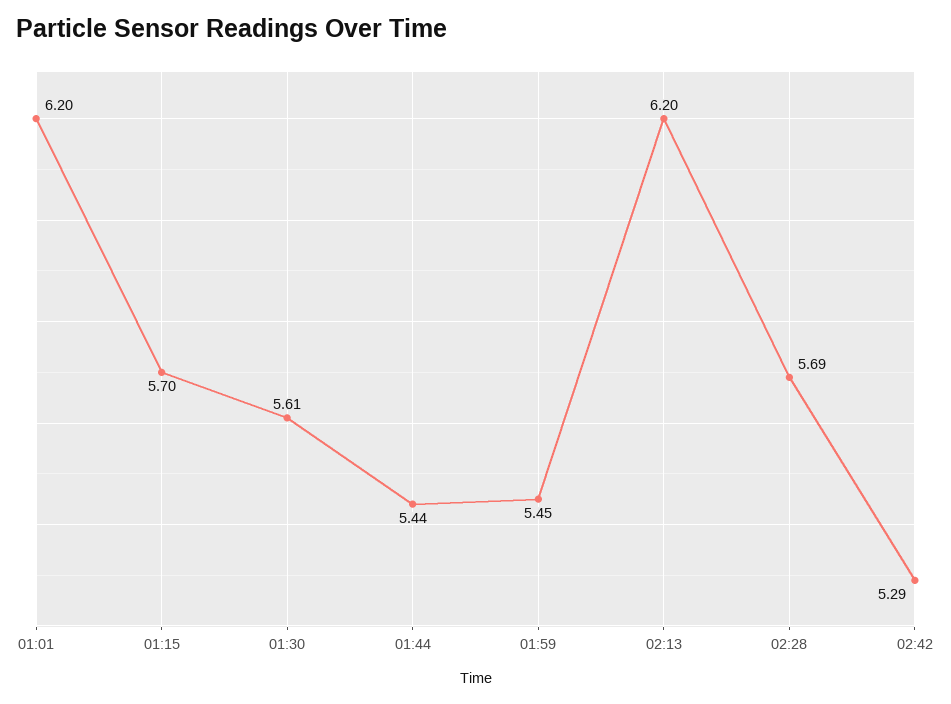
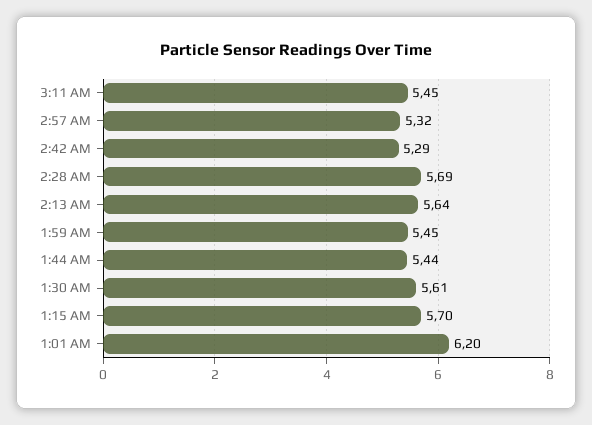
02:13: 6.2 -> 5.64
3:11 AM: none -> 5.45
2:57 AM: none -> 5.32

